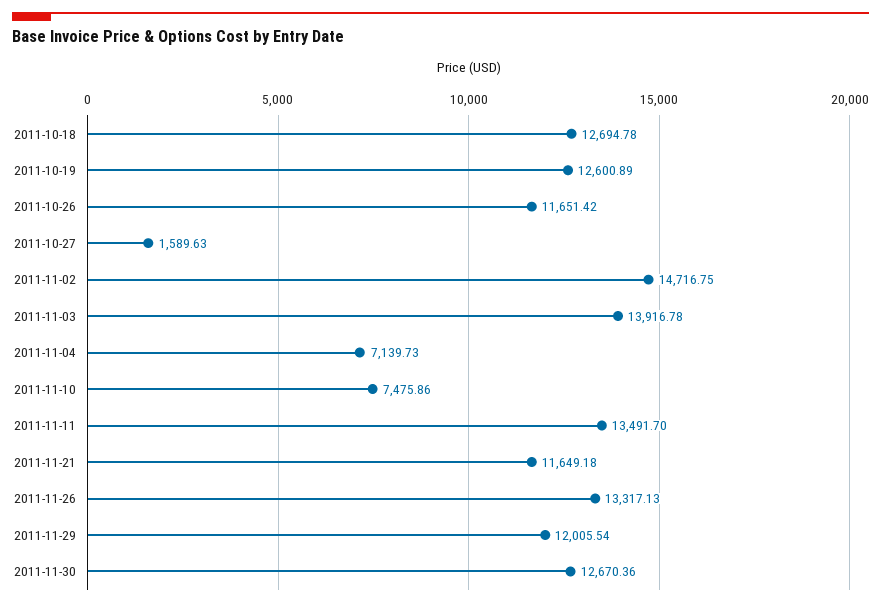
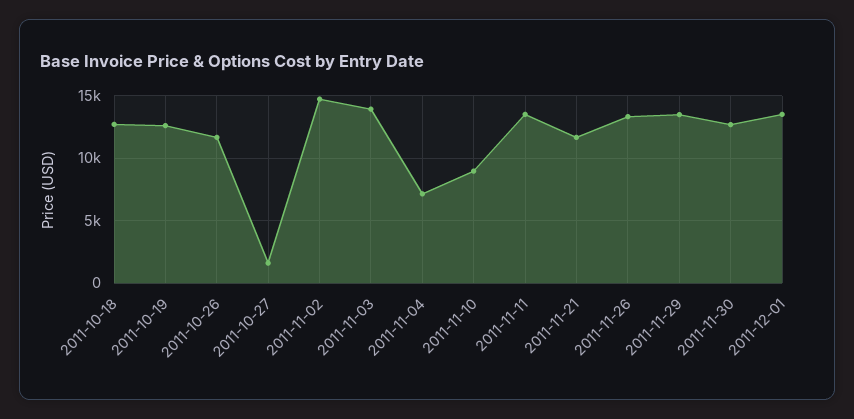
2011-11-10: 7475.86 -> 9000
2011-11-29: 12005.54 -> 13500
2011-12-01: none -> 13500

